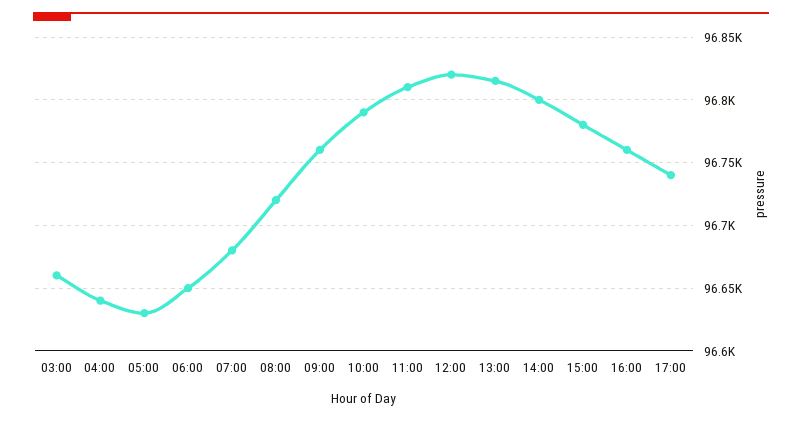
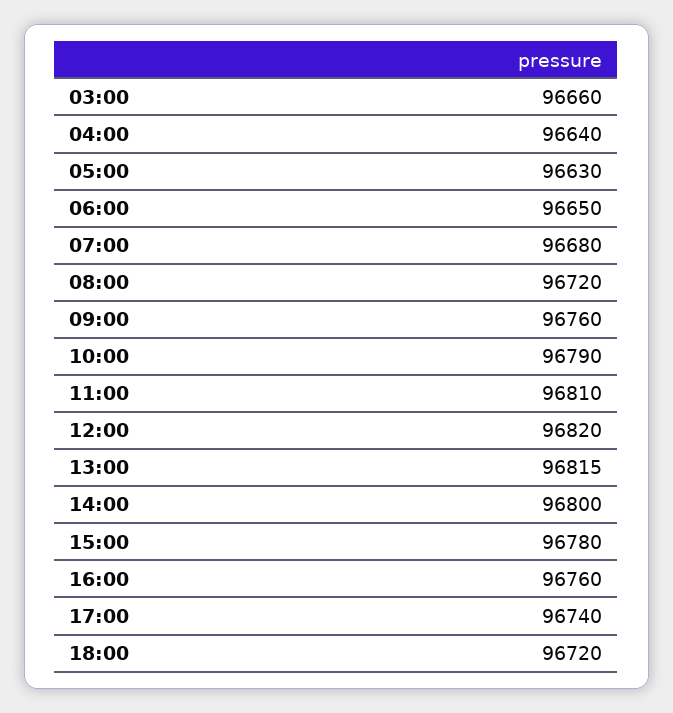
18:00: none -> 96720

